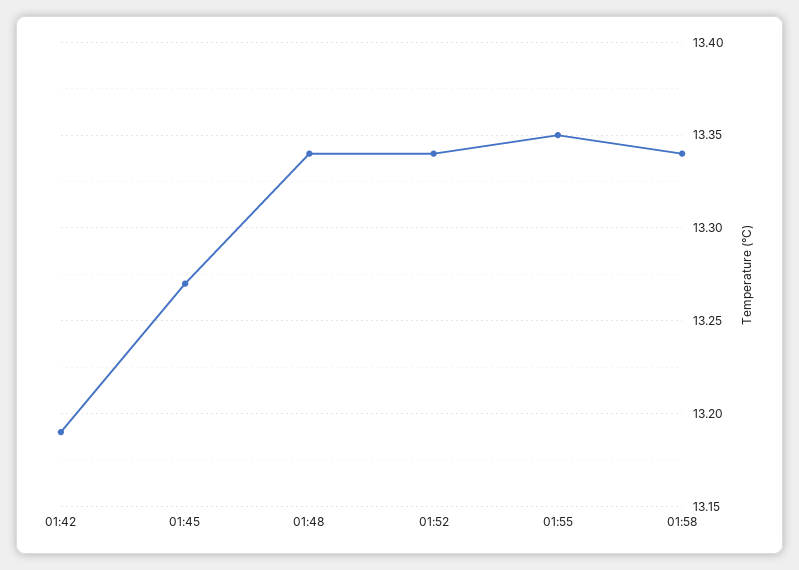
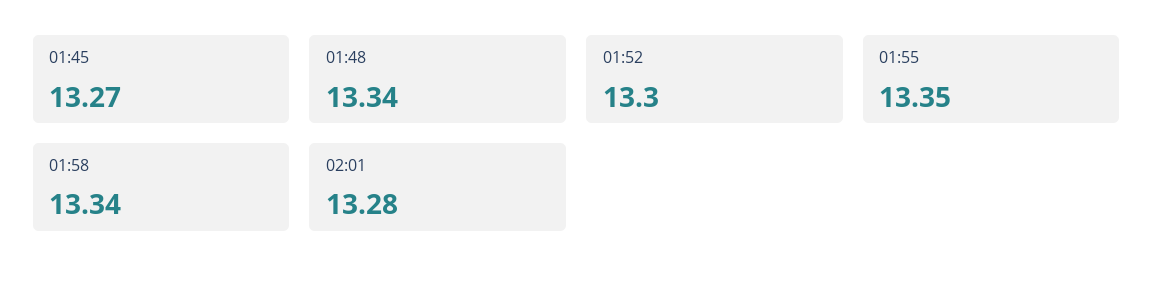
01:42: 13.19 -> none
01:52: 13.34 -> 13.3
02:01: none -> 13.28

